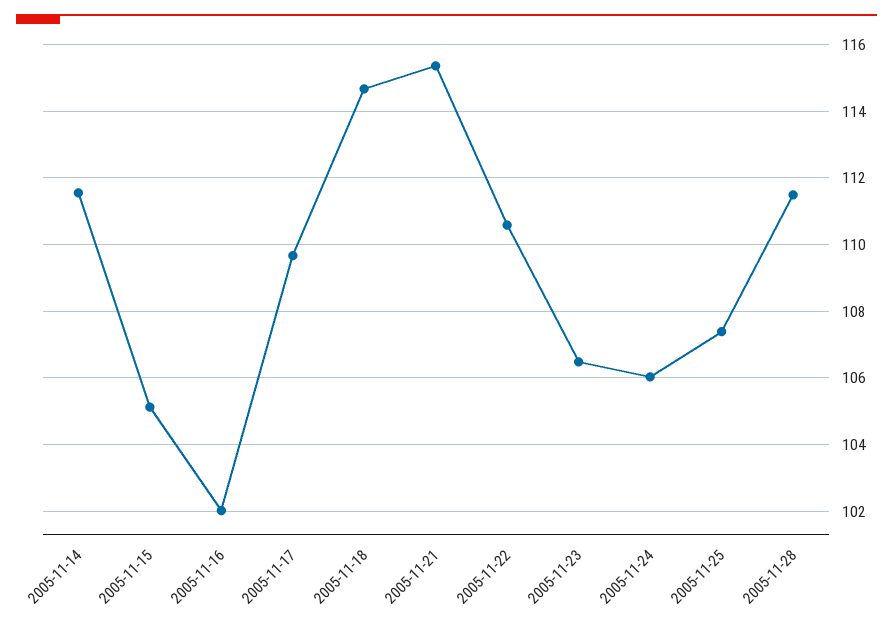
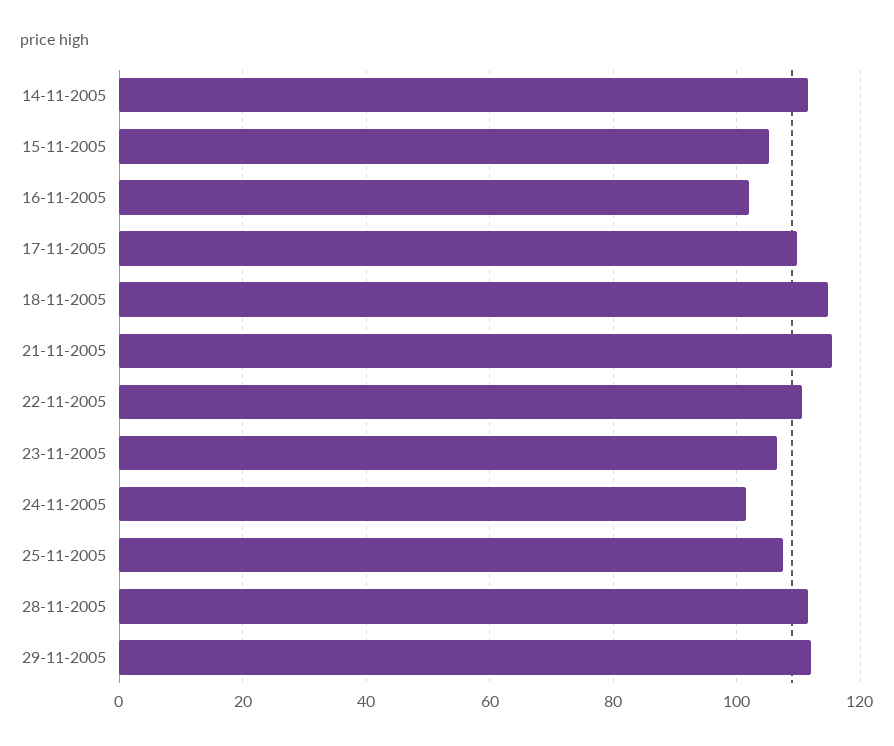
2005-11-24: 106 -> 102
29-11-2005: none -> 112

